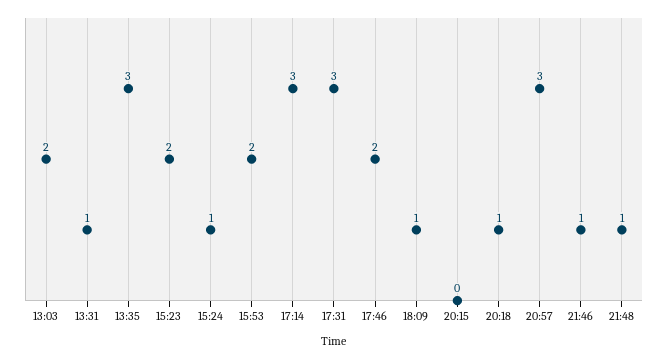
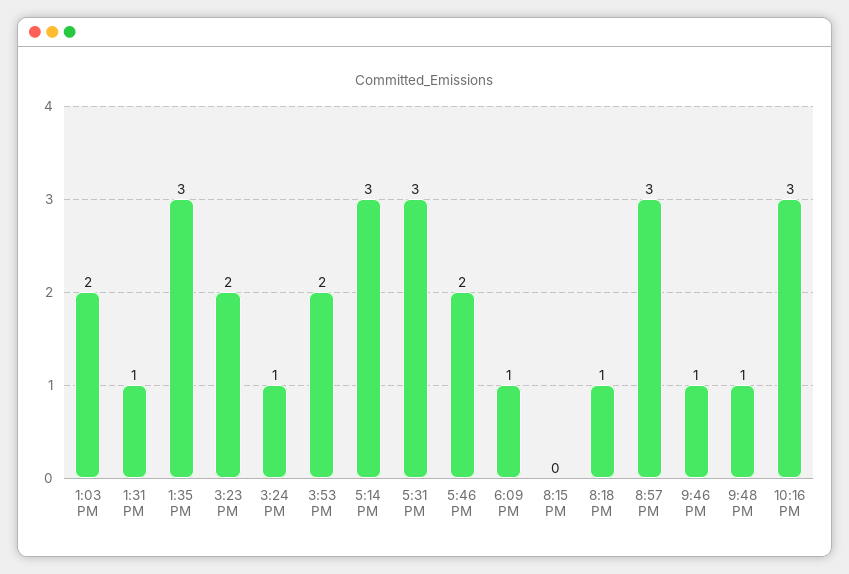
10:16 PM: none -> 3

